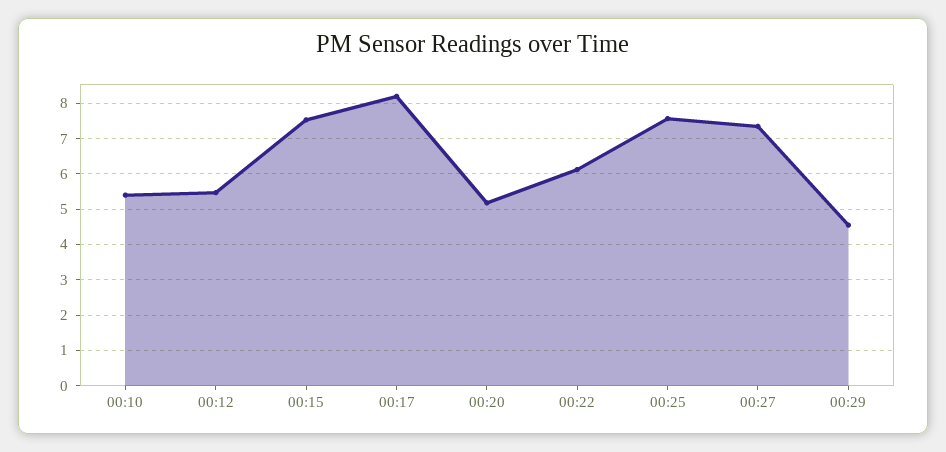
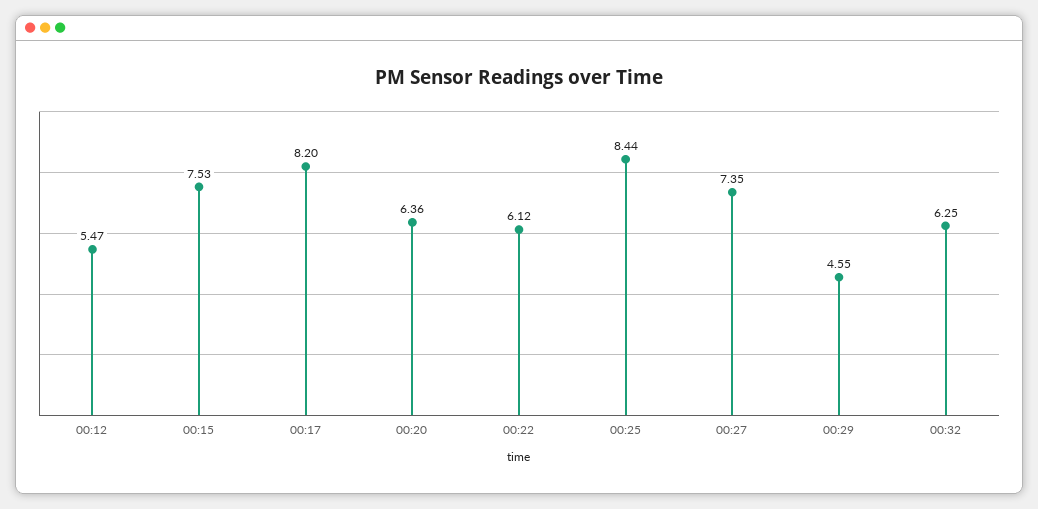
00:10: 5.4 -> none
00:20: 5.2 -> 6.36
00:25: 7.6 -> 8.44
00:32: none -> 6.25

